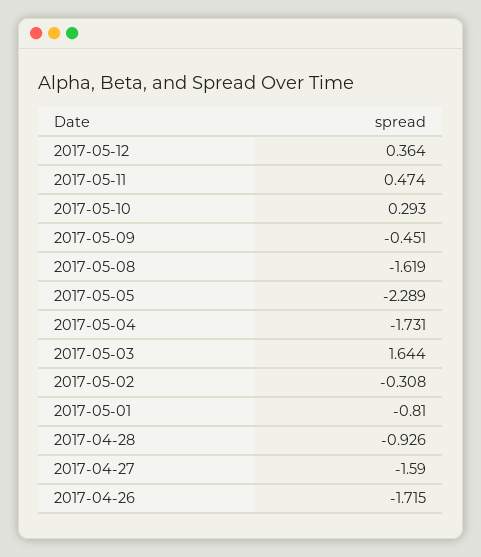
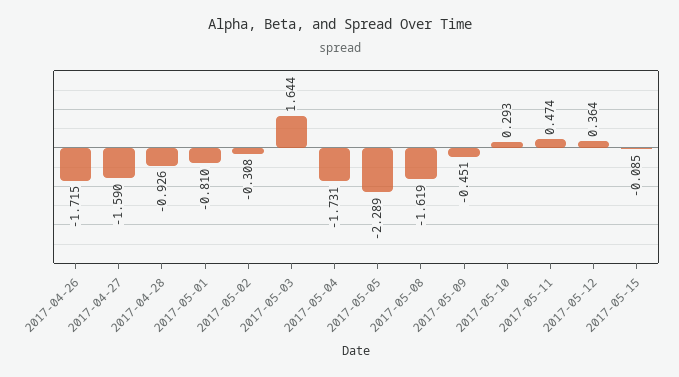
2017-05-15: none -> -0.085

